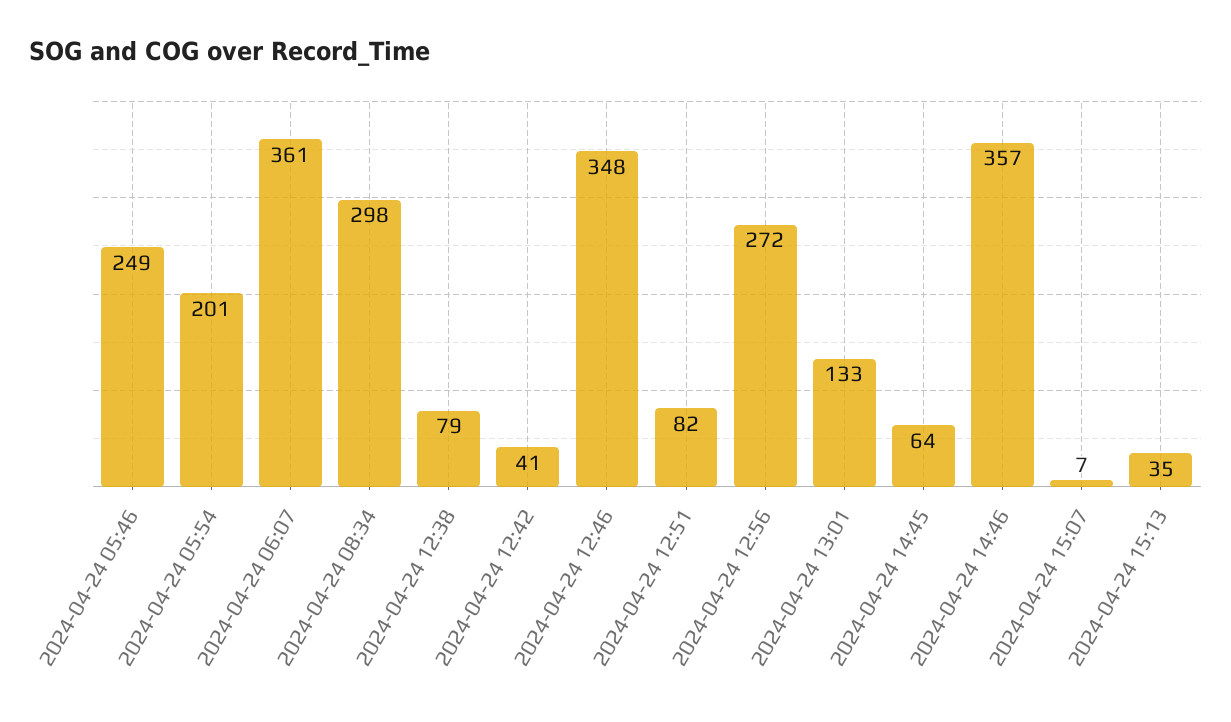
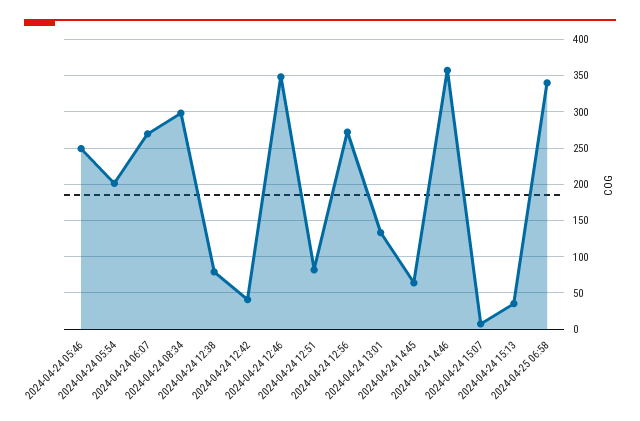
2024-04-24 06:07: 361 -> 270
2024-04-25 06:58: none -> 340

